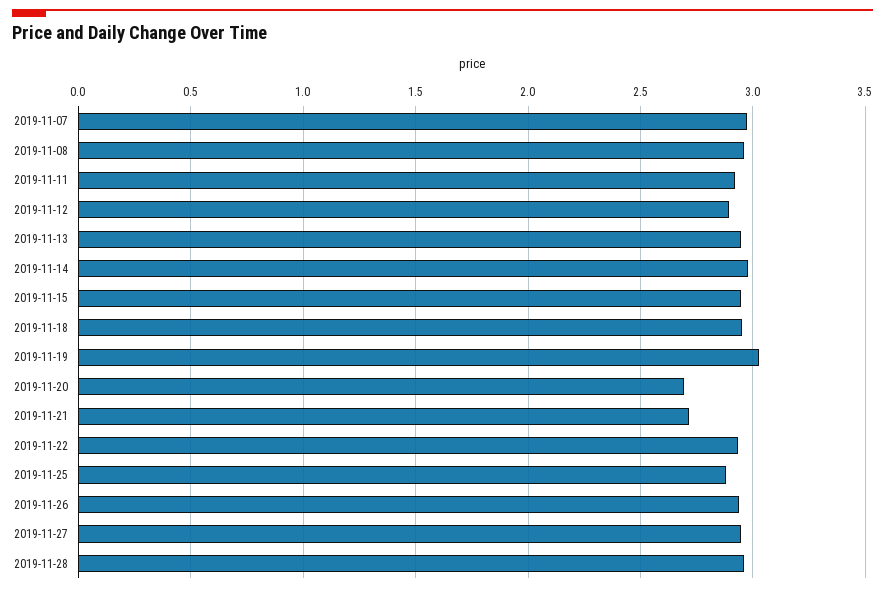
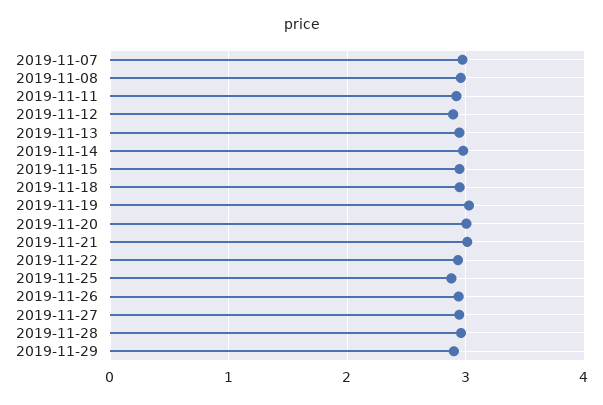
2019-11-20: 2.7 -> 3
2019-11-21: 2.7 -> 3
2019-11-29: none -> 2.9

